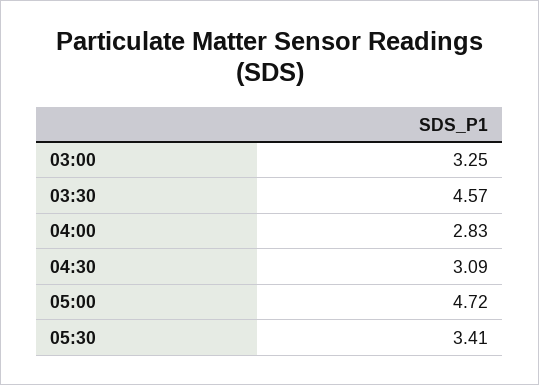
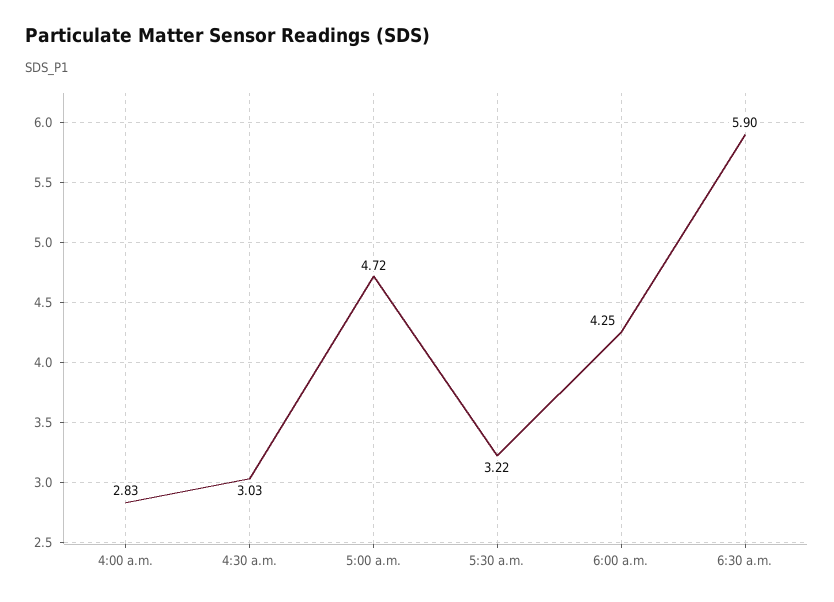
03:00: 3.25 -> none
03:30: 4.57 -> none
04:30: 3.09 -> 3.03
05:30: 3.41 -> 3.22
6:00 a.m.: none -> 4.25
6:30 a.m.: none -> 5.9

